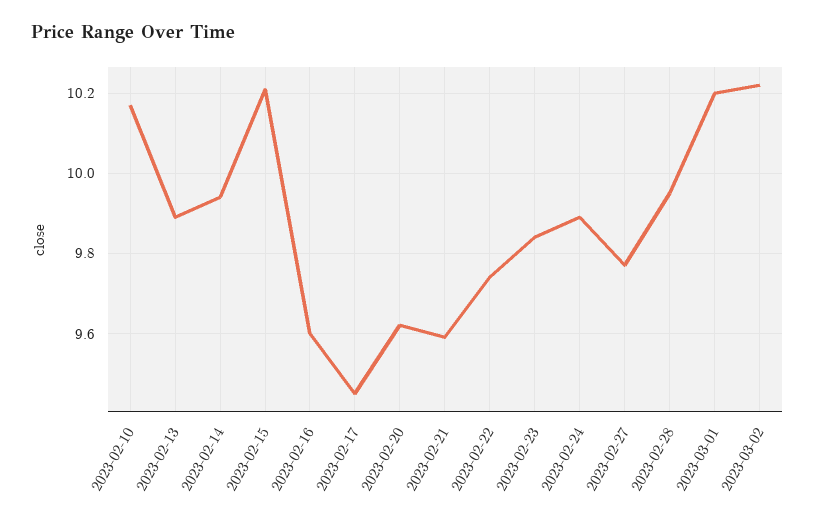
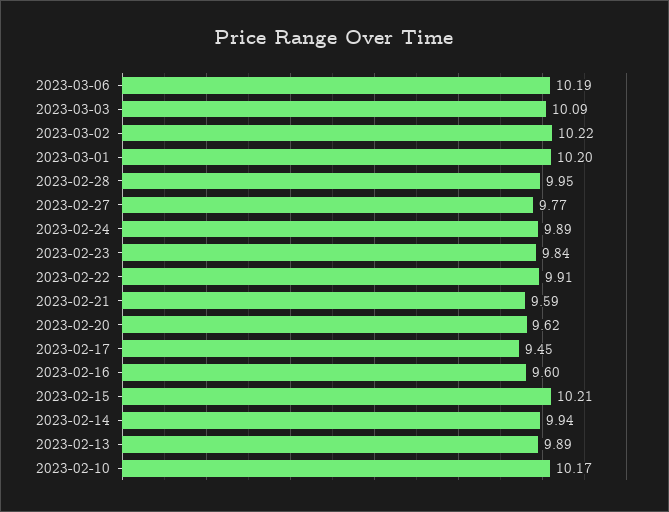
2023-02-22: 9.75 -> 9.91
2023-03-06: none -> 10.19
2023-03-03: none -> 10.09

